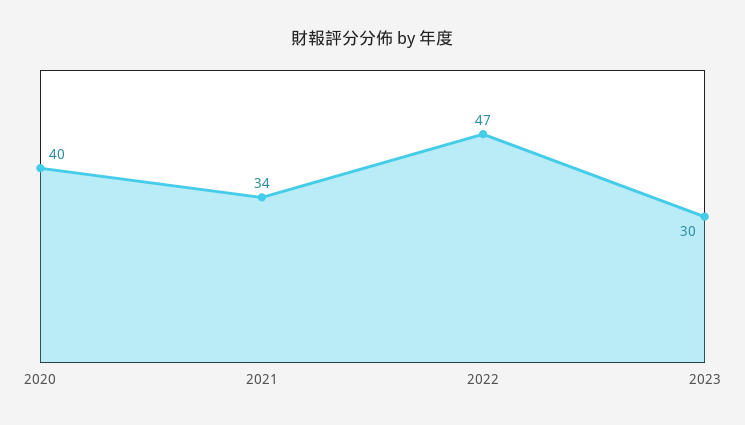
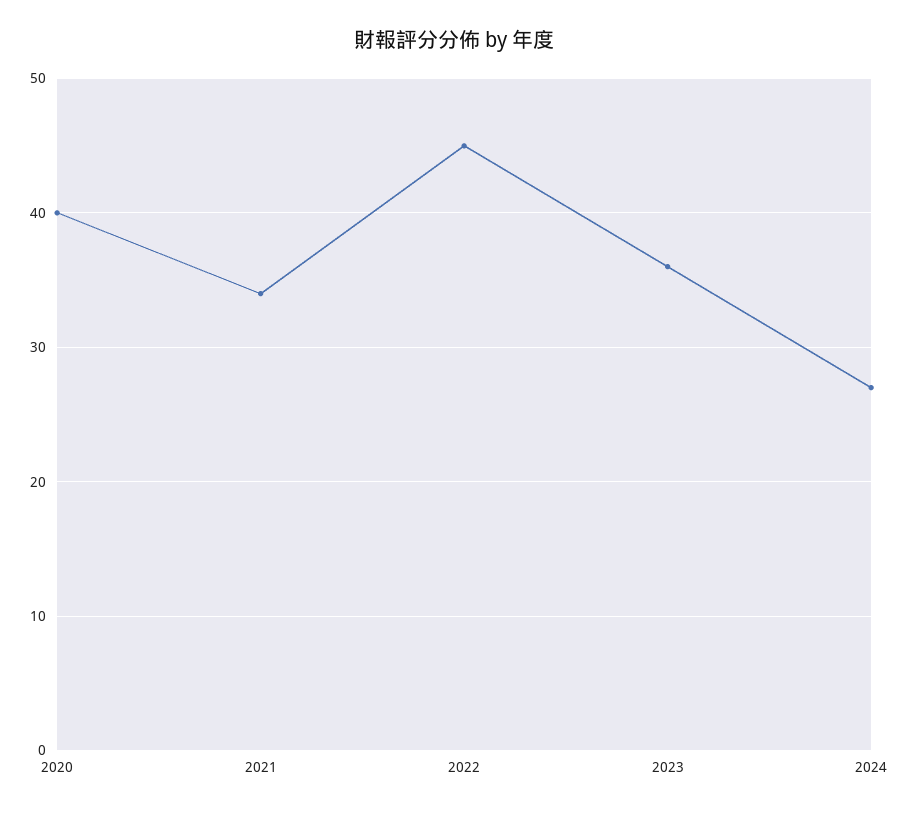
2022: 47 -> 45
2023: 30 -> 36
2024: none -> 27

